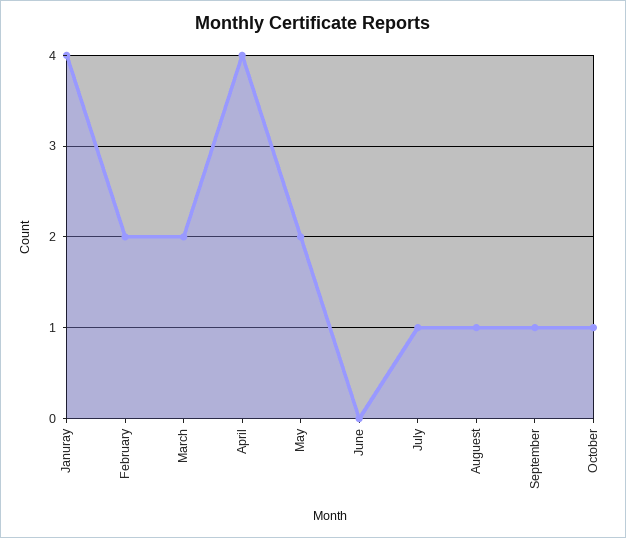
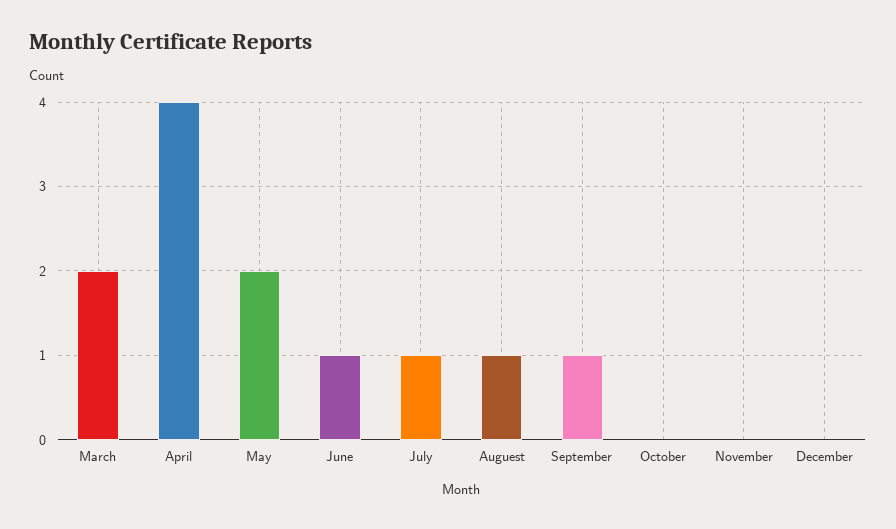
Januray: 4 -> none
February: 2 -> none
June: 0 -> 1
October: 1 -> 0
November: none -> 0
December: none -> 0

